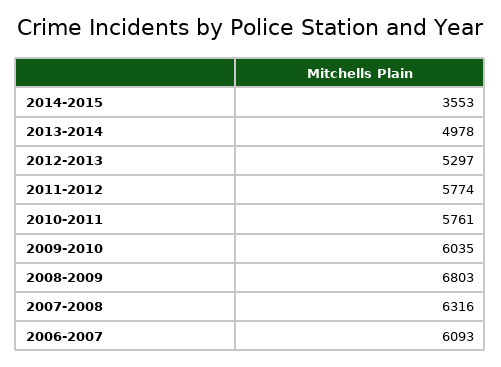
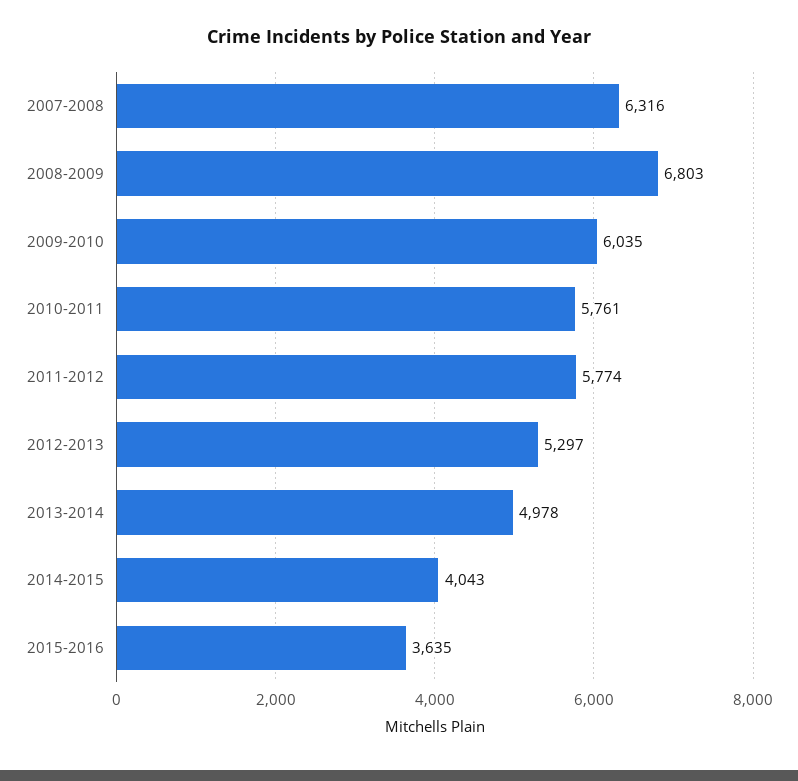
2014-2015: 3553 -> 4043
2006-2007: 6093 -> none
2015-2016: none -> 3635

